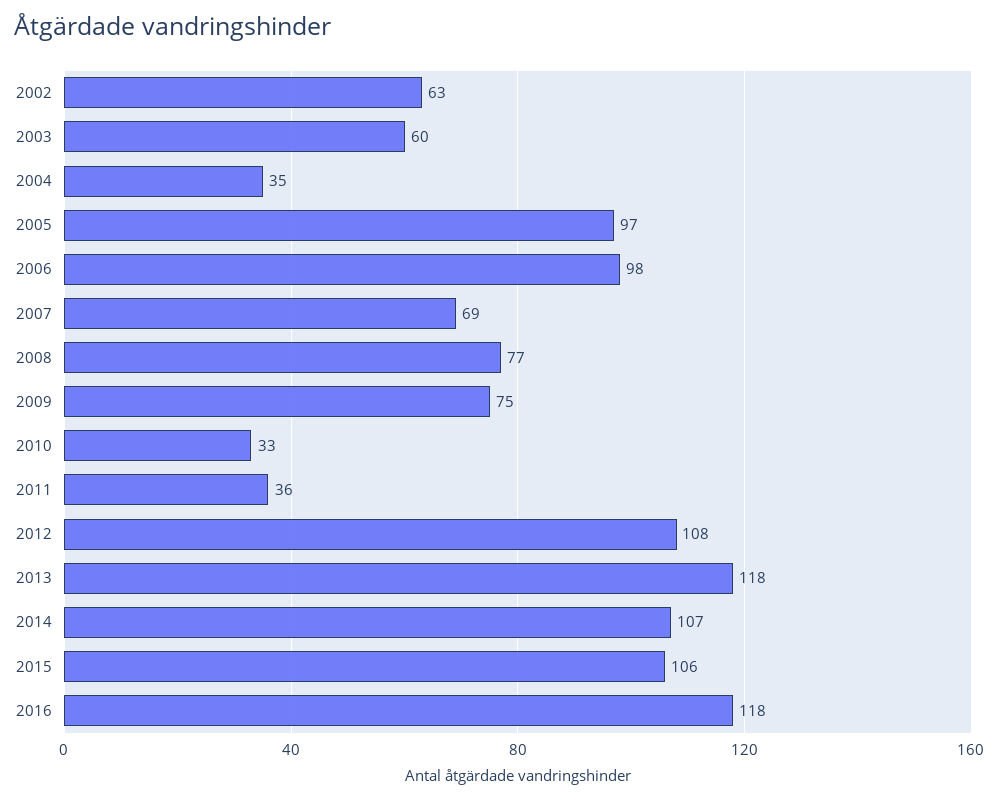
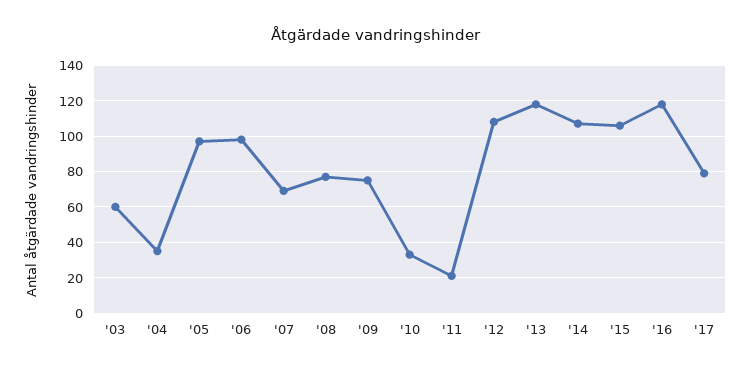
2002: 63 -> none
2011: 36 -> 20
'17: none -> 80

